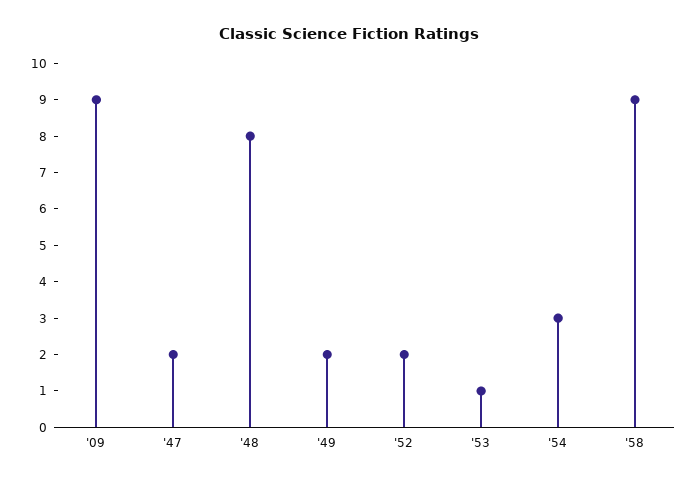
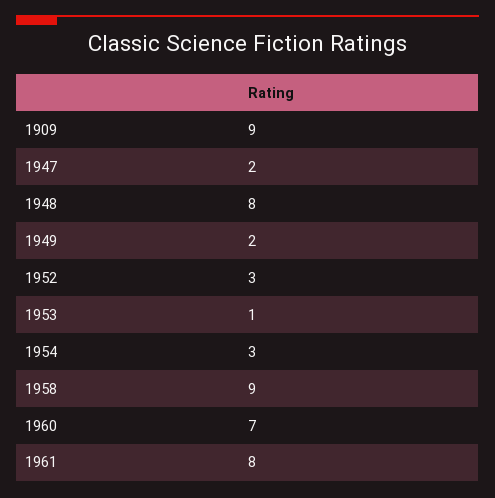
'52: 2 -> 3
1960: none -> 7
1961: none -> 8

